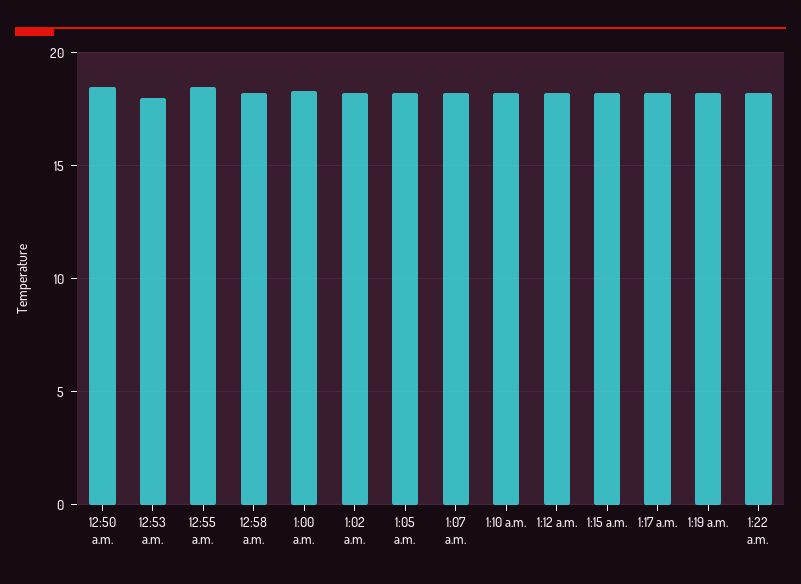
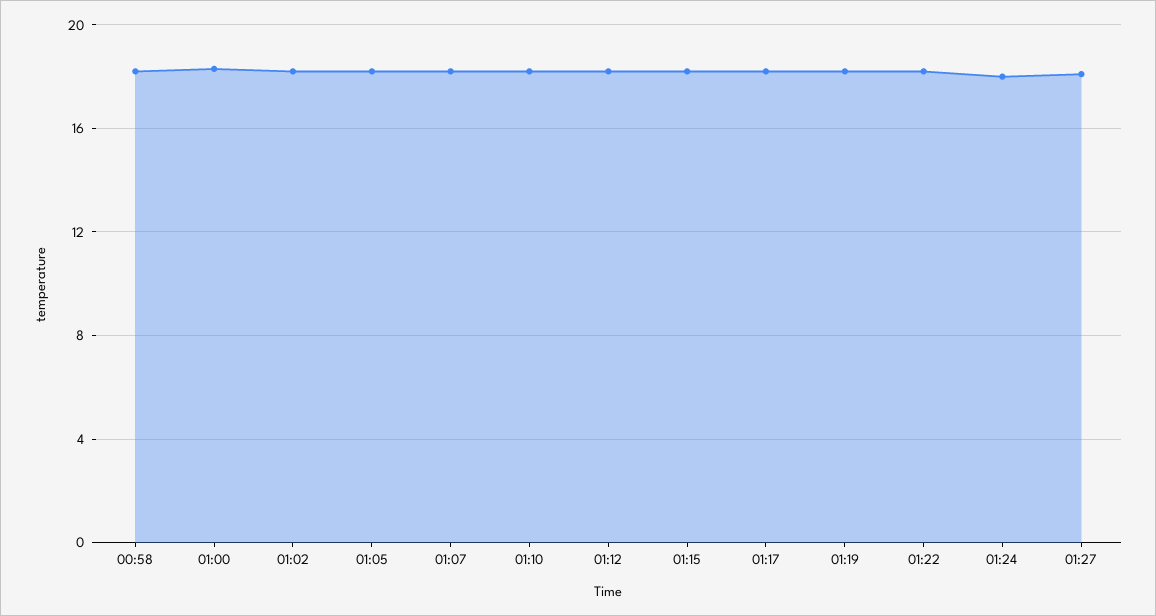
12:50 a.m.: 18.5 -> none
12:53 a.m.: 18 -> none
12:55 a.m.: 18.5 -> none
01:24: none -> 18
01:27: none -> 18

